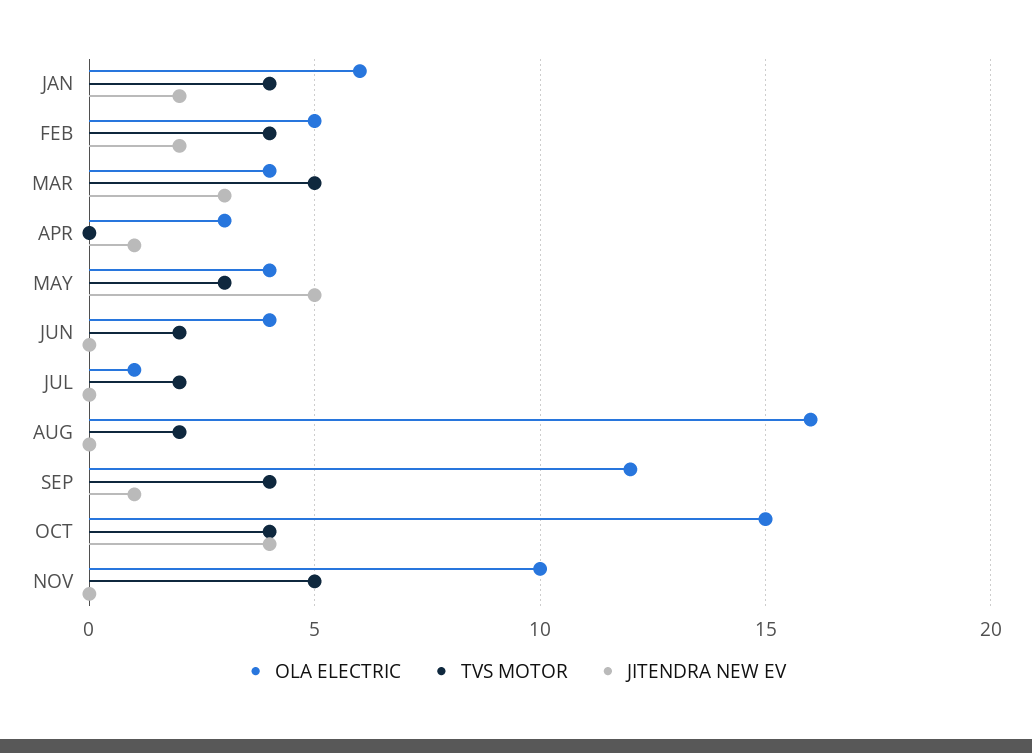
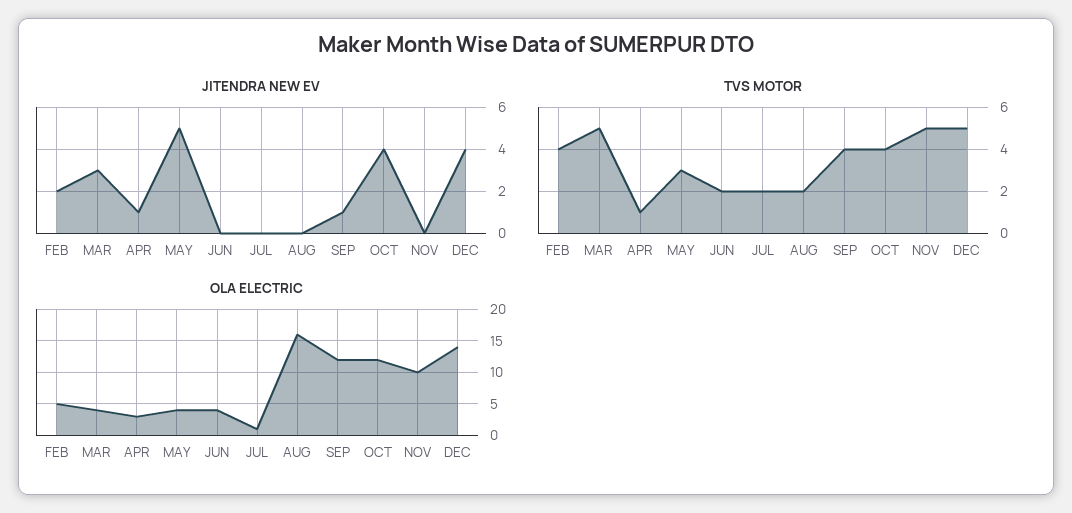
OLA ELECTRIC, JAN: 6 -> none
TVS MOTOR, JAN: 4 -> none
JITENDRA NEW EV, JAN: 2 -> none
TVS MOTOR, APR: 0 -> 1
OLA ELECTRIC, OCT: 15 -> 12
JITENDRA NEW EV, DEC: none -> 4
TVS MOTOR, DEC: none -> 5
OLA ELECTRIC, DEC: none -> 14

